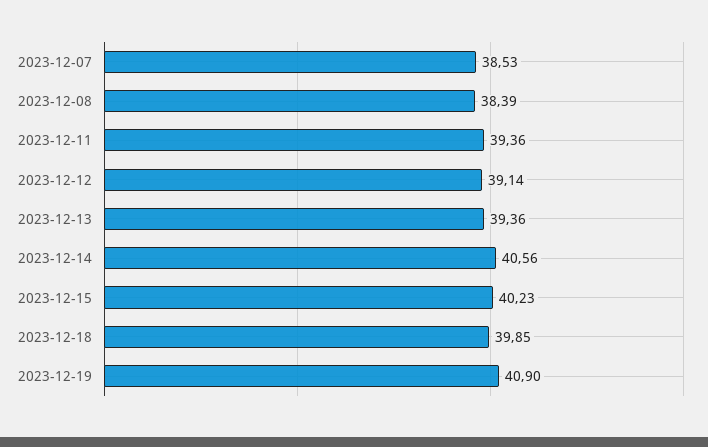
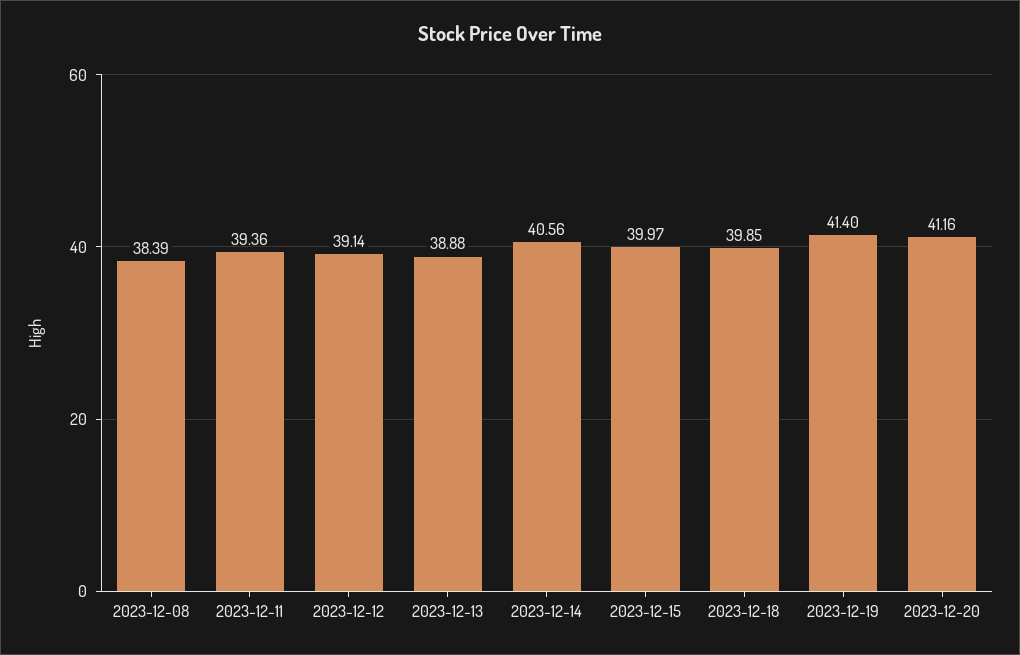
2023-12-07: 38.53 -> none
2023-12-13: 39.36 -> 38.88
2023-12-15: 40.23 -> 39.97
2023-12-19: 40.9 -> 41.4
2023-12-20: none -> 41.16

